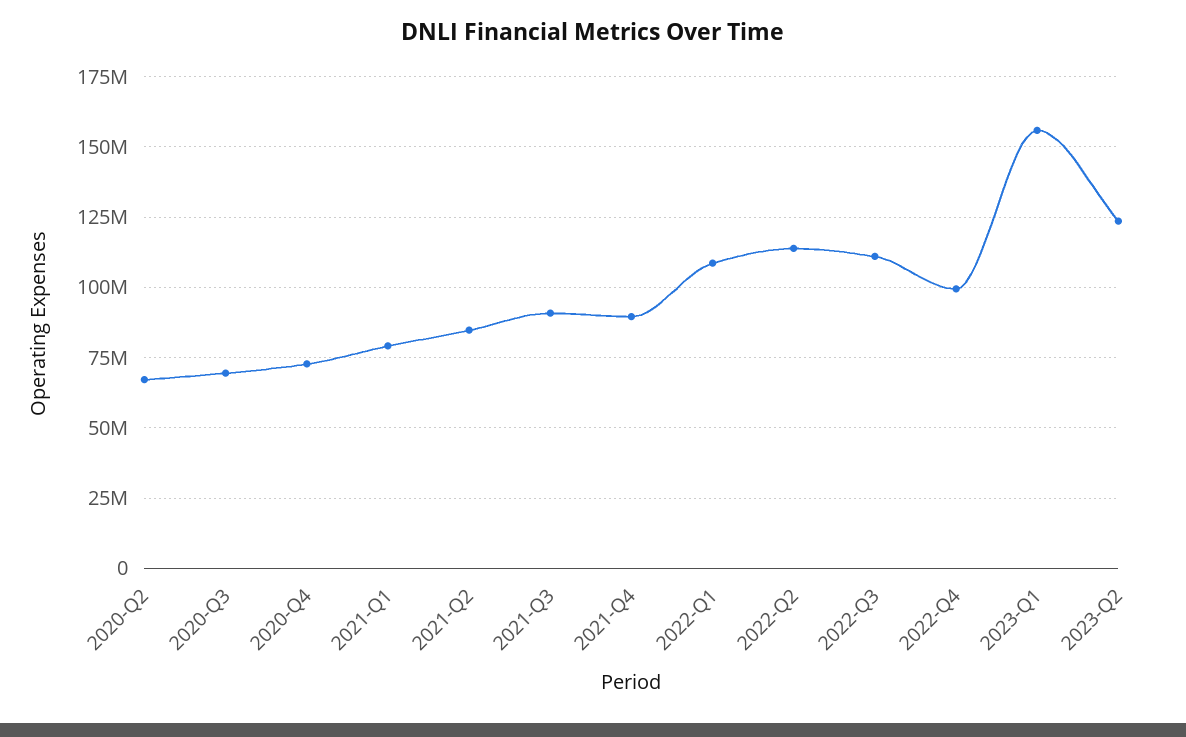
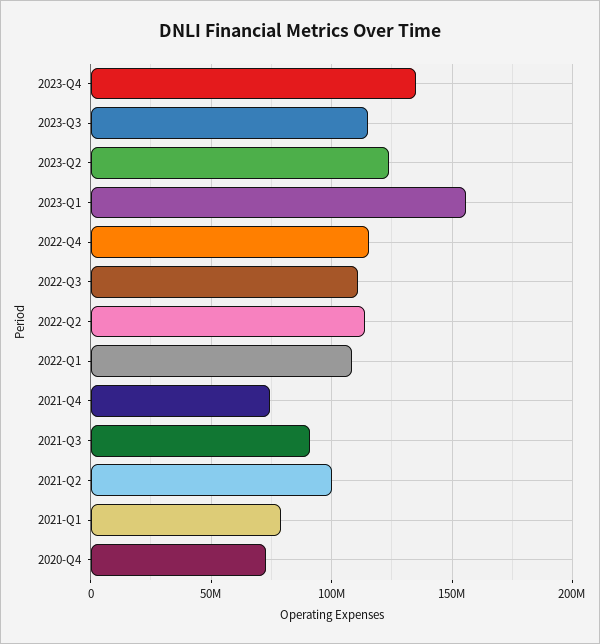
2020-Q2: 67500000 -> none
2020-Q3: 70000000 -> none
2021-Q2: 85000000 -> 100000000
2021-Q4: 90000000 -> 75000000
2022-Q4: 100000000 -> 115000000
2023-Q4: none -> 135000000
2023-Q3: none -> 115000000

